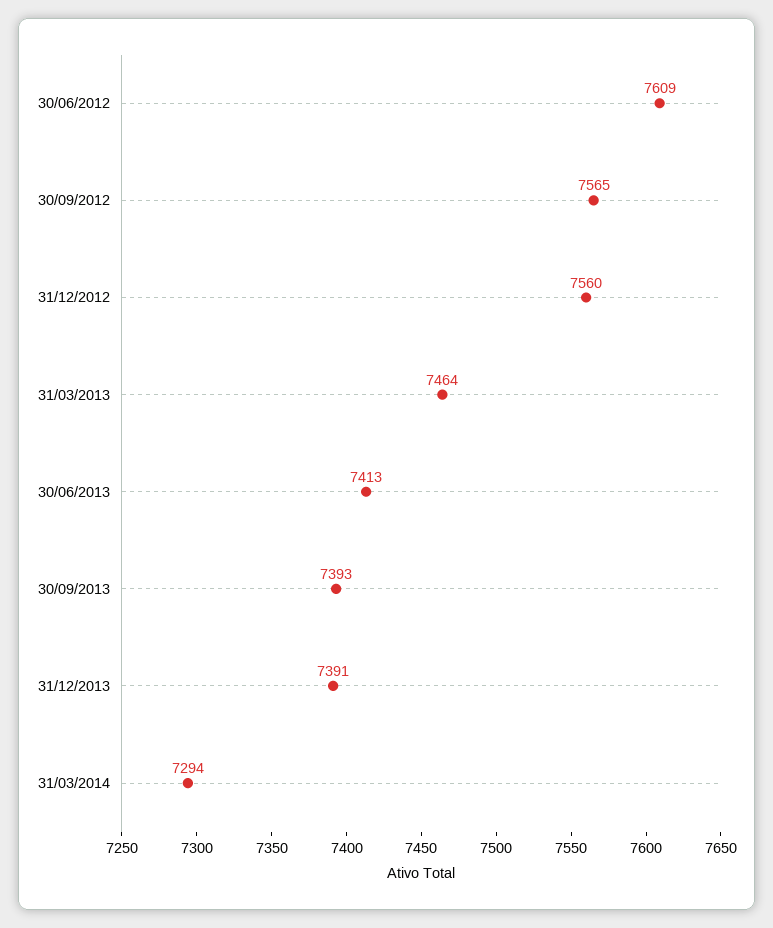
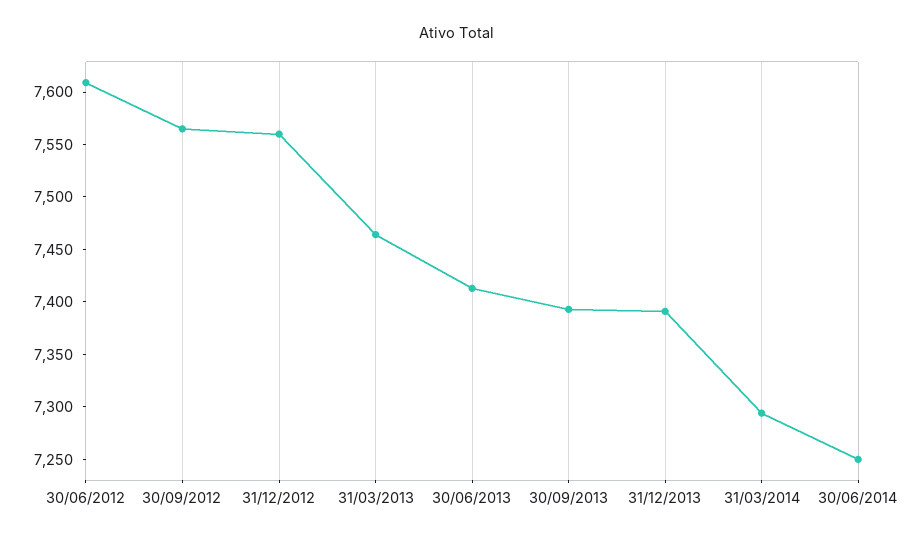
30/06/2014: none -> 7250

